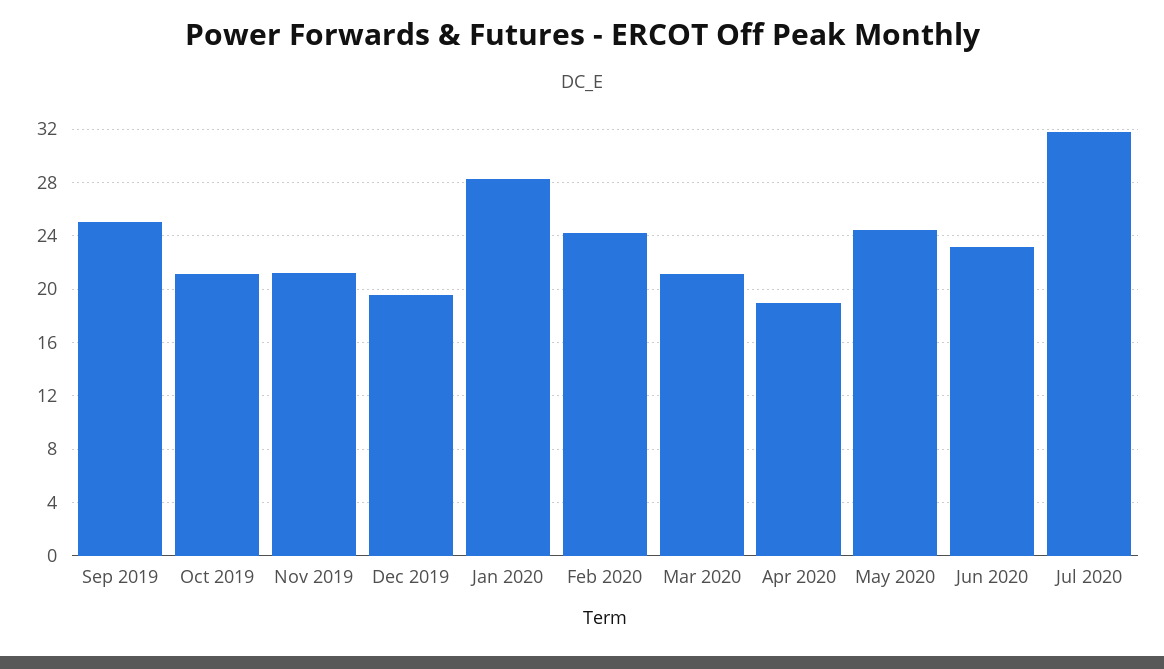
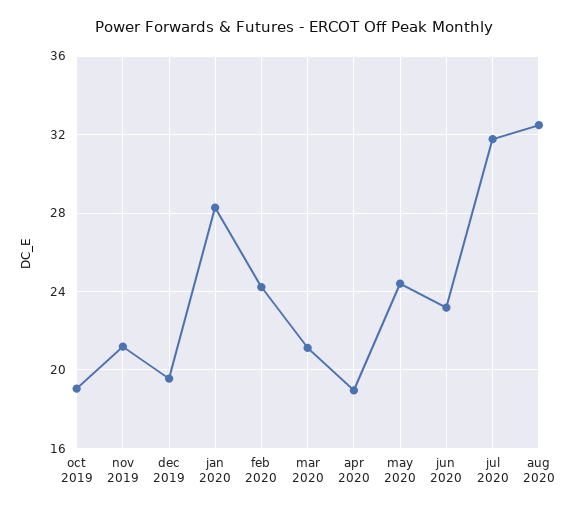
Sep 2019: 25 -> none
Oct 2019: 21 -> 19
aug 2020: none -> 32.5

